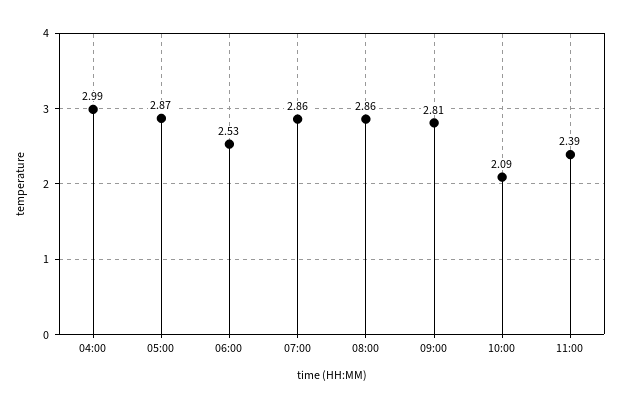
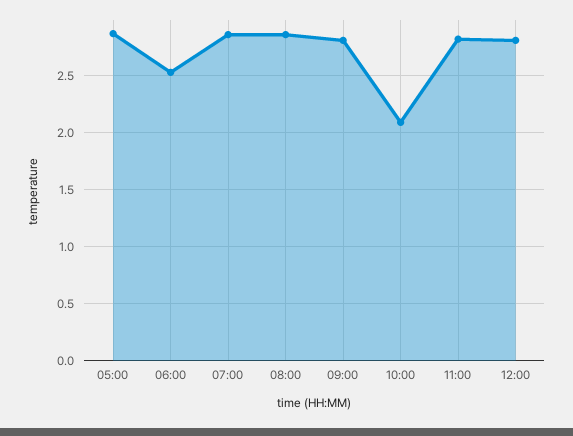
04:00: 2.99 -> none
11:00: 2.39 -> 2.8
12:00: none -> 2.8

